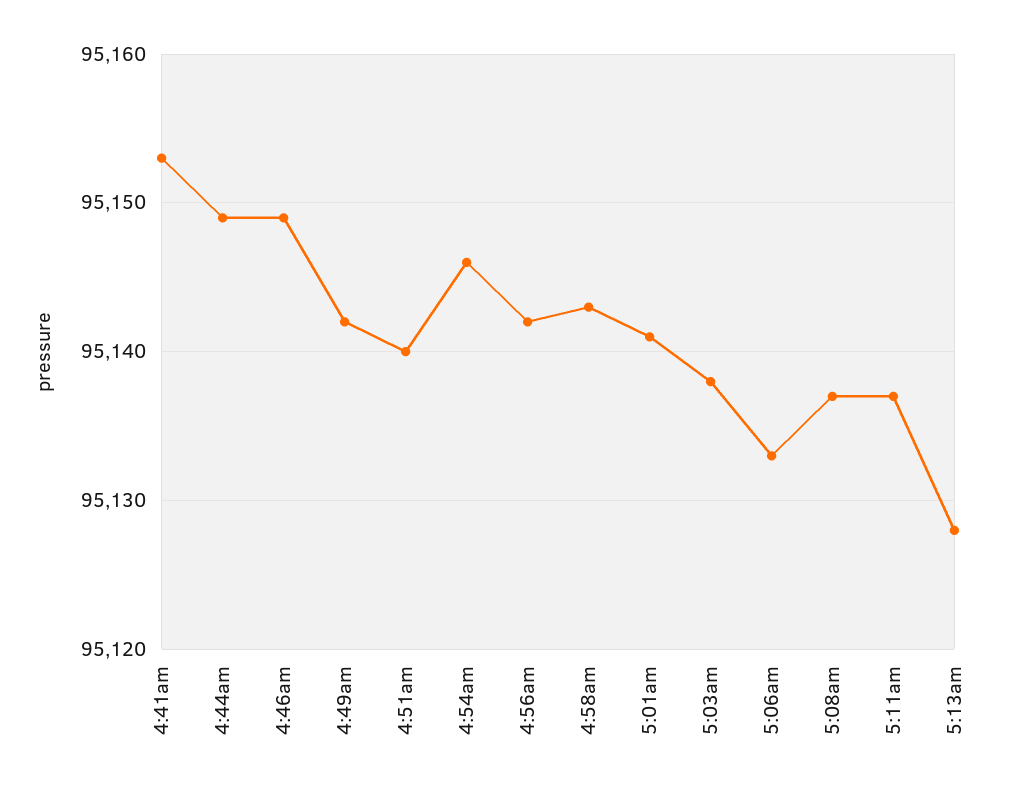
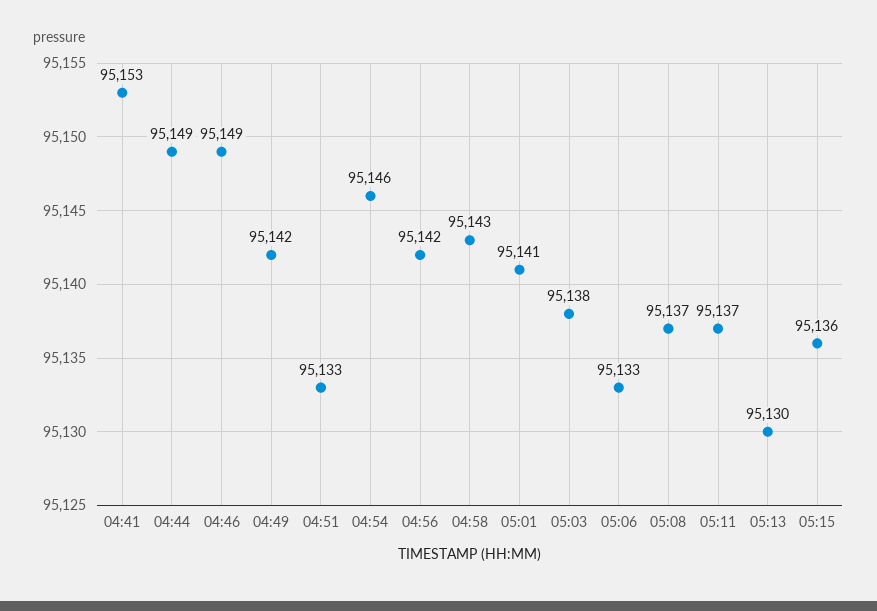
4:51am: 95140 -> 95133
5:13am: 95128 -> 95130
05:15: none -> 95136

